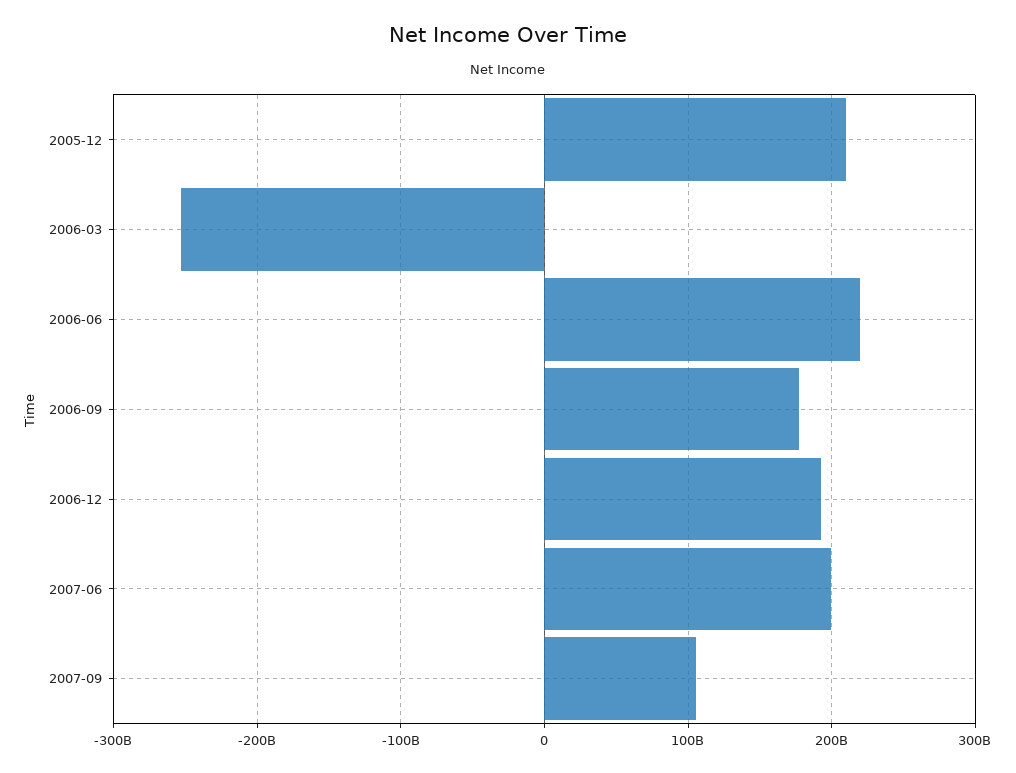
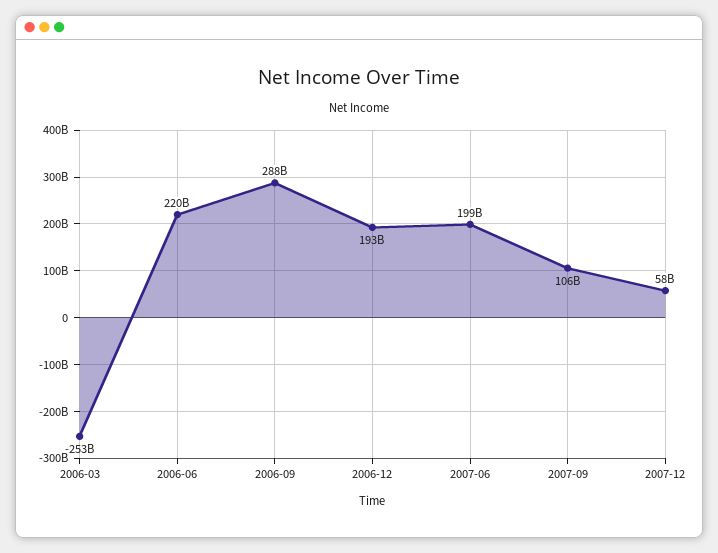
2005-12: 210000000000 -> none
2006-09: 180000000000 -> 288000000000
2007-12: none -> 58000000000

